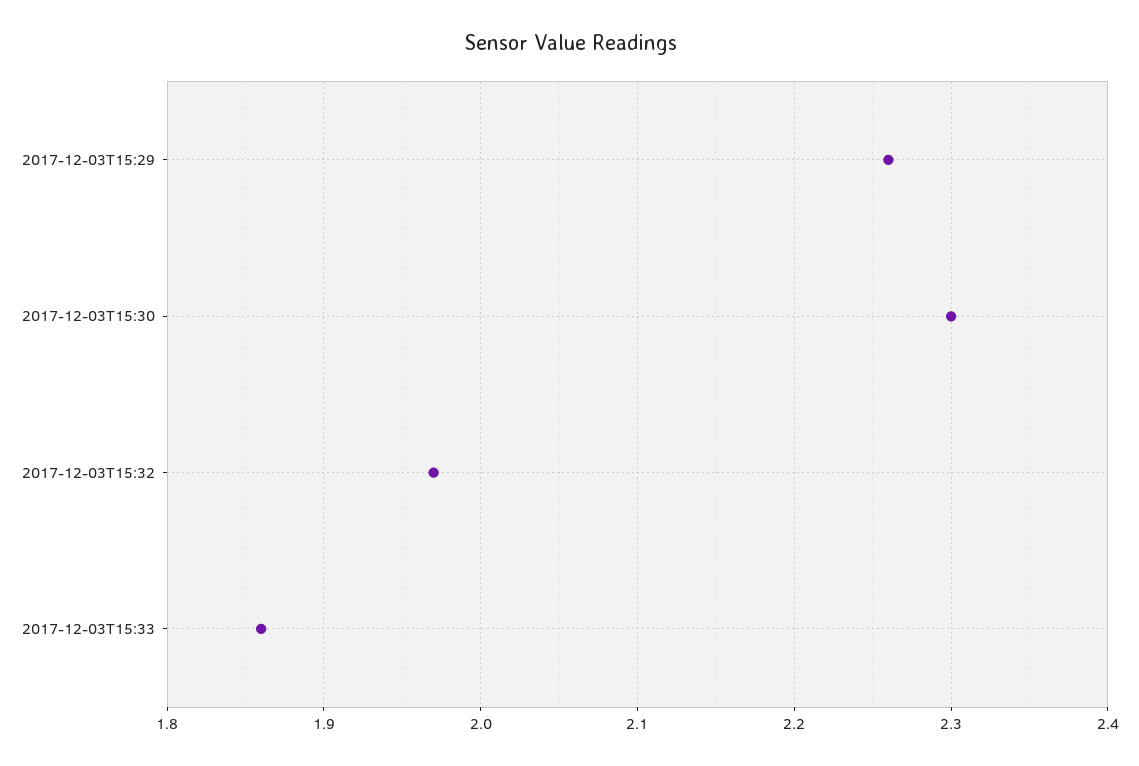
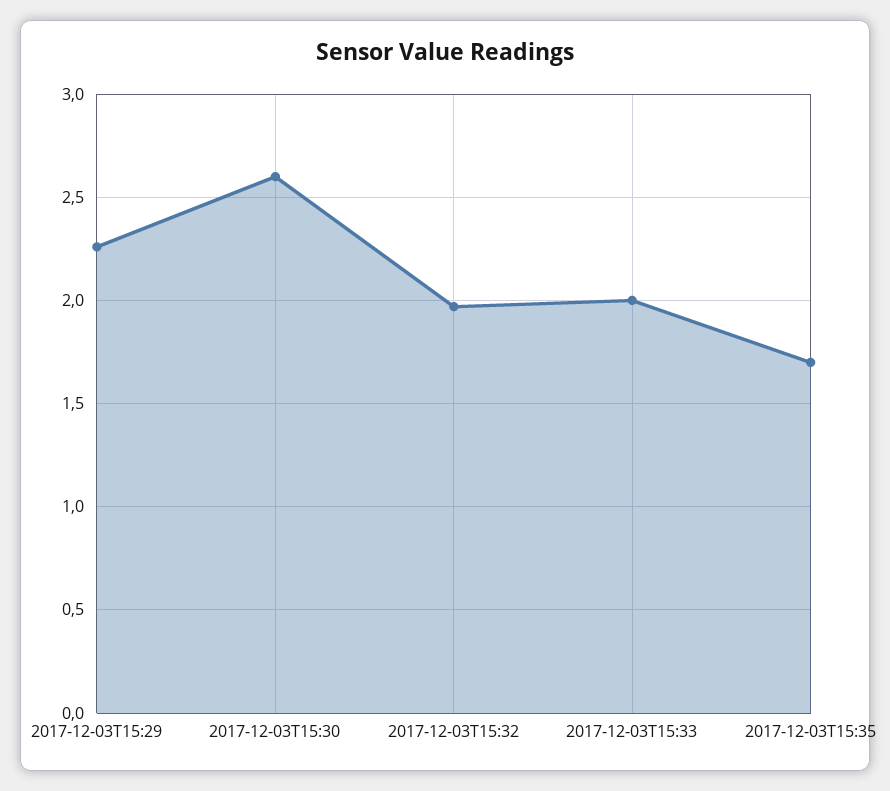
2017-12-03T15:30: 2.3 -> 2.6
2017-12-03T15:33: 1.86 -> 2
2017-12-03T15:35: none -> 1.7

